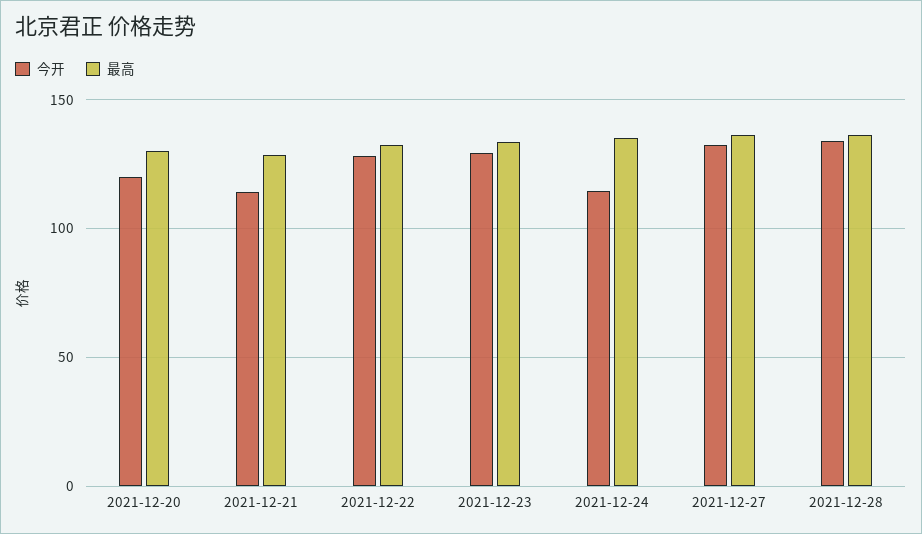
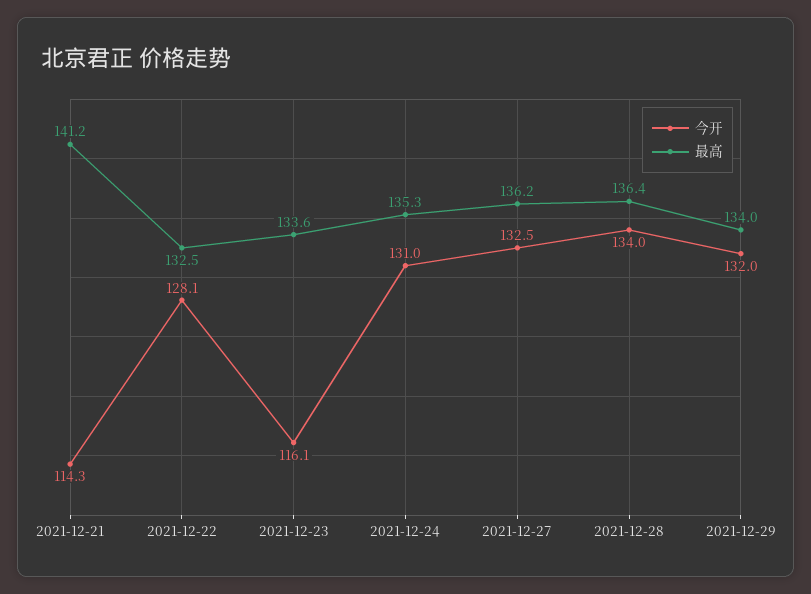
今开, 2021-12-20: 120 -> none
最高, 2021-12-20: 130 -> none
最高, 2021-12-21: 130 -> 141.2
今开, 2021-12-23: 130 -> 116.1
今开, 2021-12-24: 115 -> 131
今开, 2021-12-29: none -> 132
最高, 2021-12-29: none -> 134

